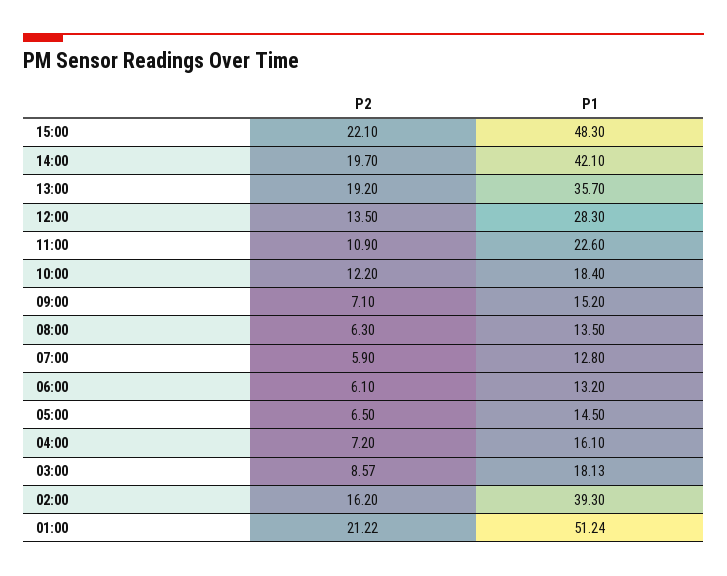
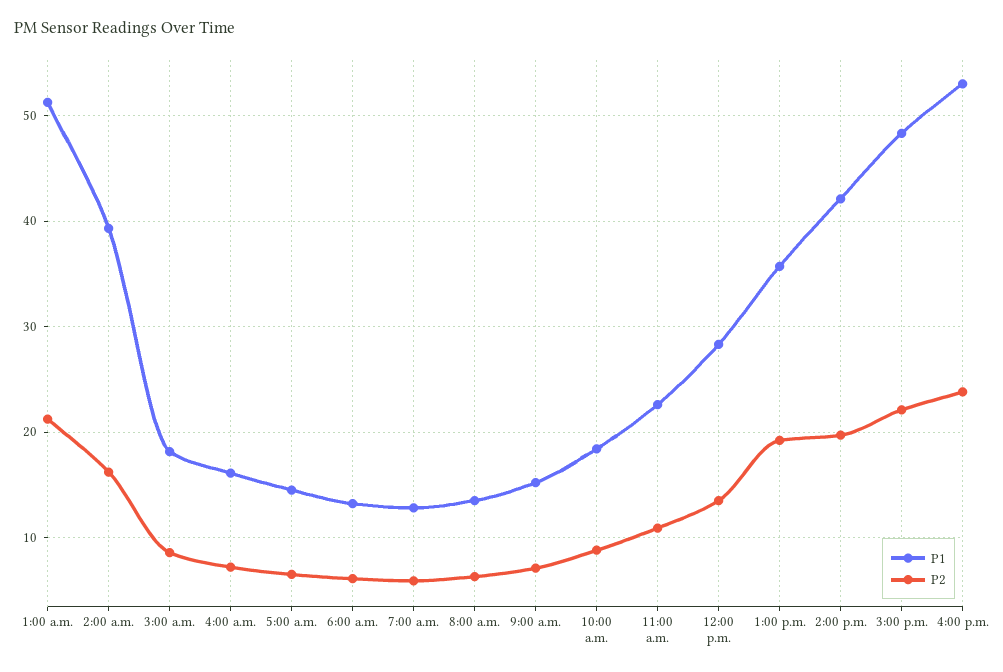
P2, 10:00: 12.2 -> 9
P1, 4:00 p.m.: none -> 53
P2, 4:00 p.m.: none -> 24

